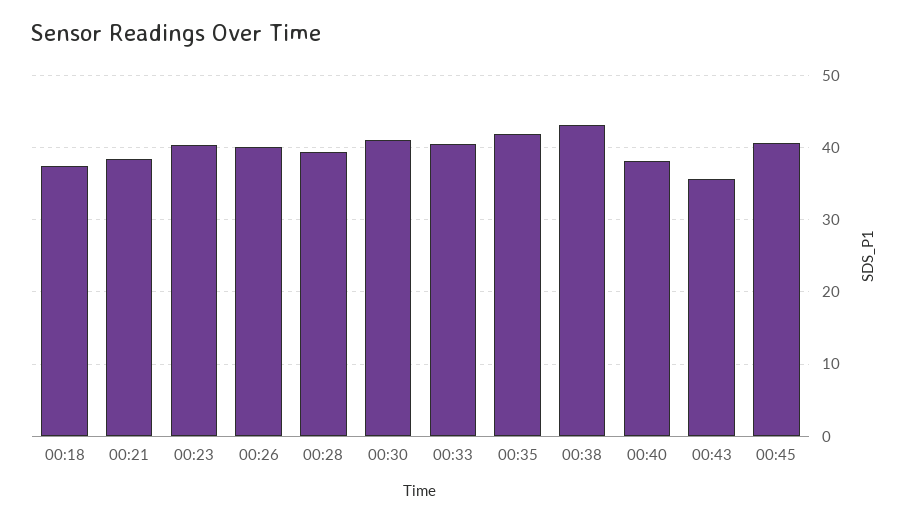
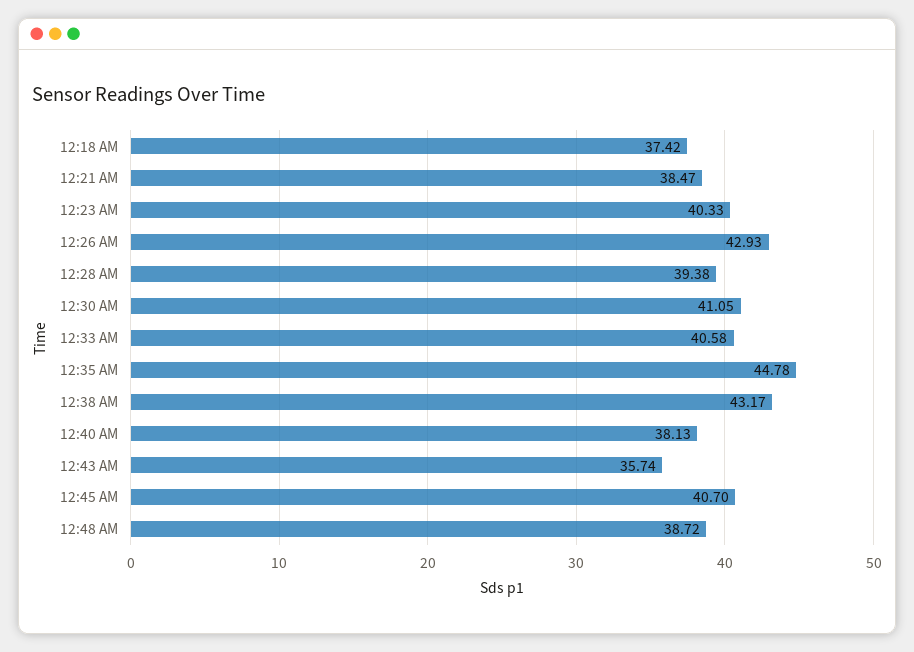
00:26: 40 -> 42.93
00:35: 42 -> 44.78
12:48 AM: none -> 38.72

